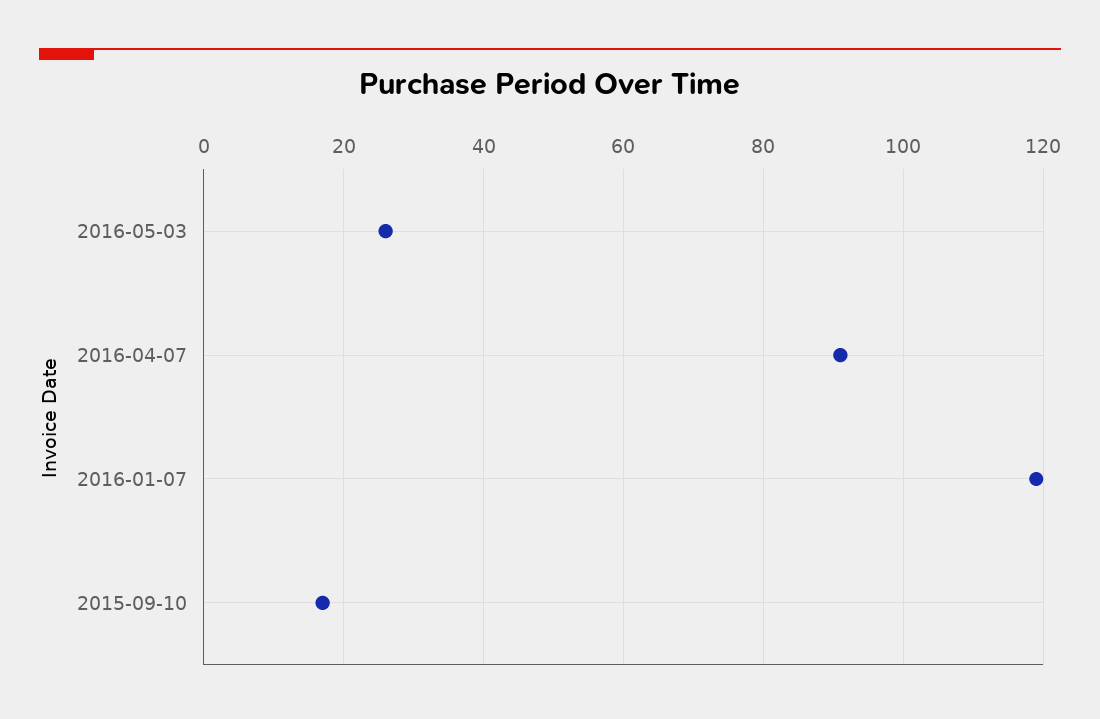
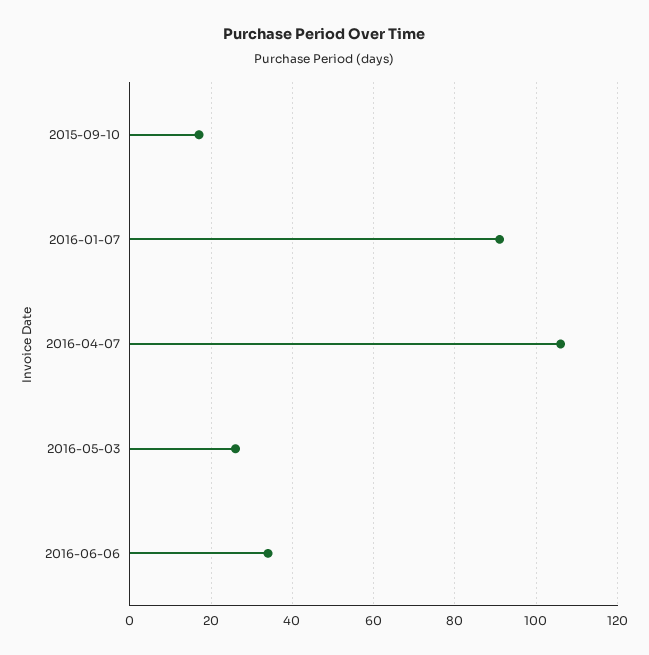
2016-04-07: 90 -> 105
2016-01-07: 120 -> 90
2016-06-06: none -> 35

